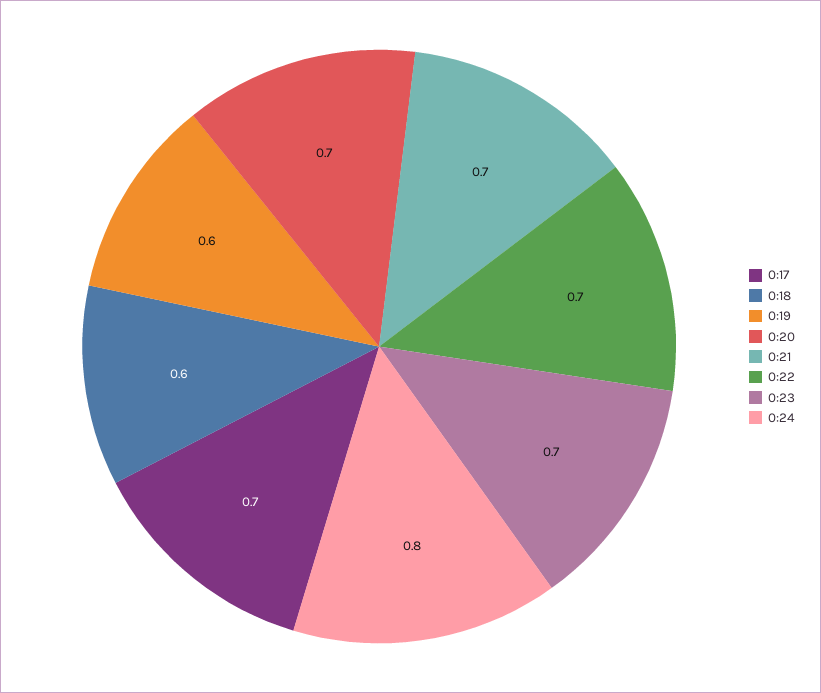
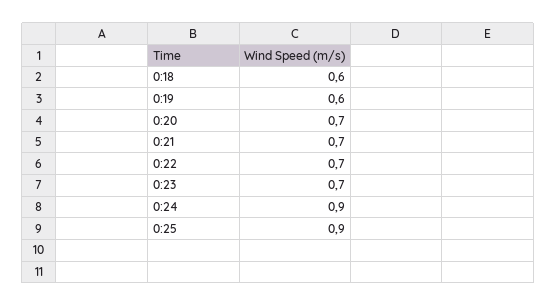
0:17: 0.7 -> none
0:24: 0.8 -> 0.9
0:25: none -> 0.9

